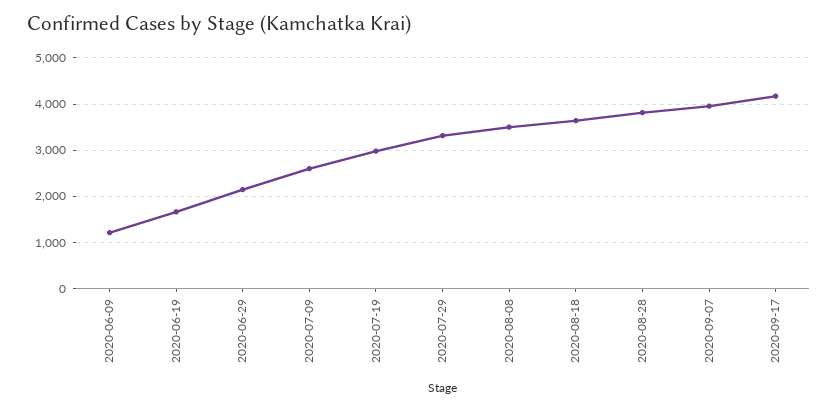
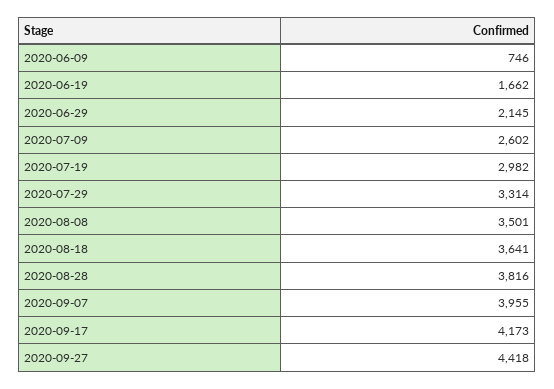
2020-06-09: 1200 -> 746
2020-09-27: none -> 4418

